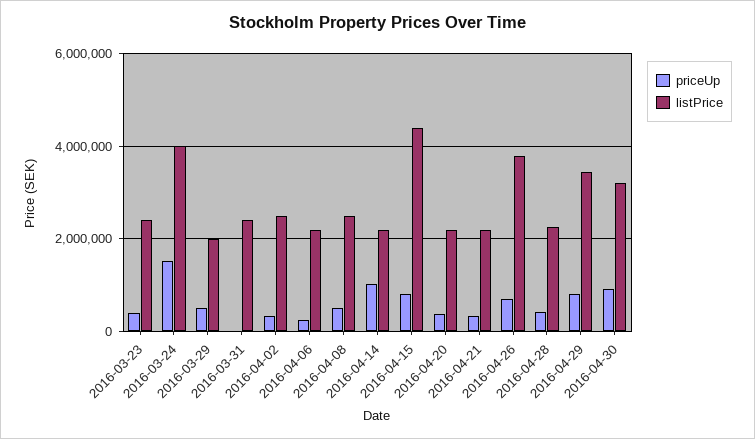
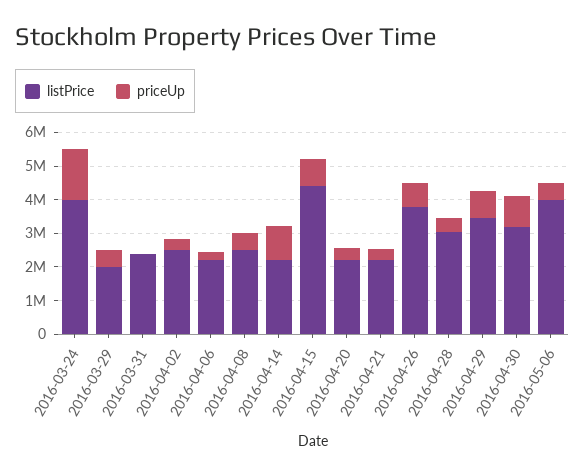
priceUp, 2016-03-23: 400000 -> none
listPrice, 2016-03-23: 2400000 -> none
listPrice, 2016-04-28: 2200000 -> 3000000
listPrice, 2016-05-06: none -> 4000000
priceUp, 2016-05-06: none -> 500000

